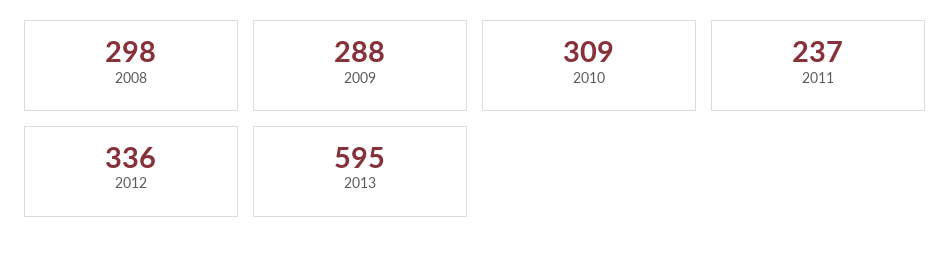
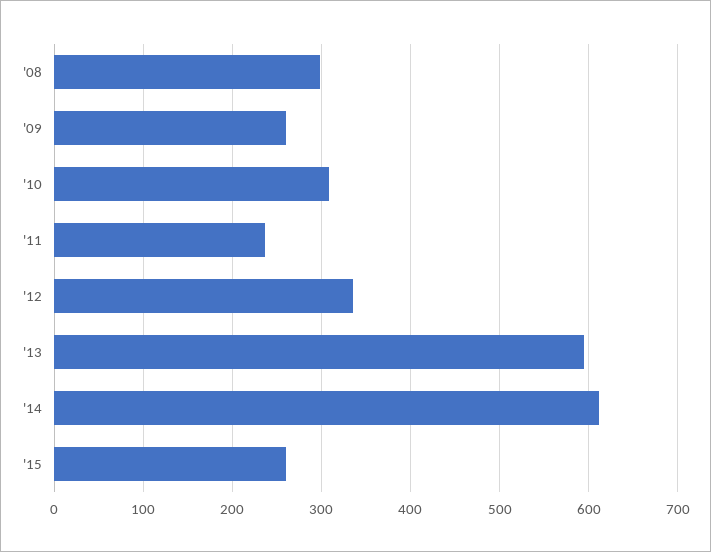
2009: 288 -> 260
'14: none -> 610
'15: none -> 260

